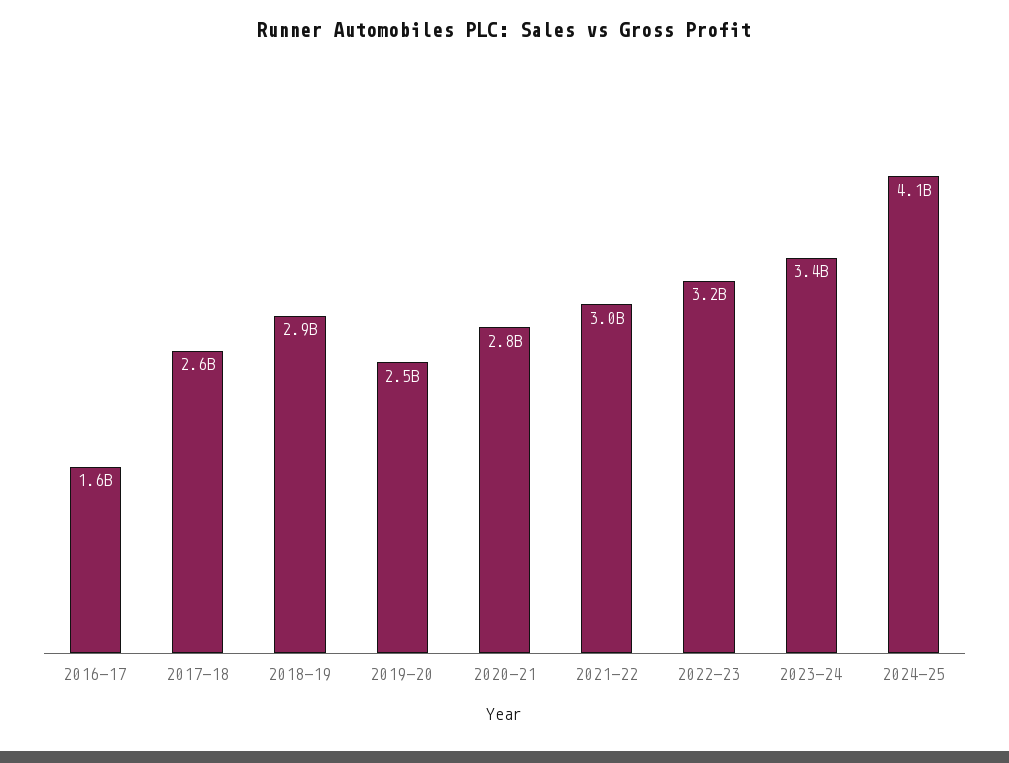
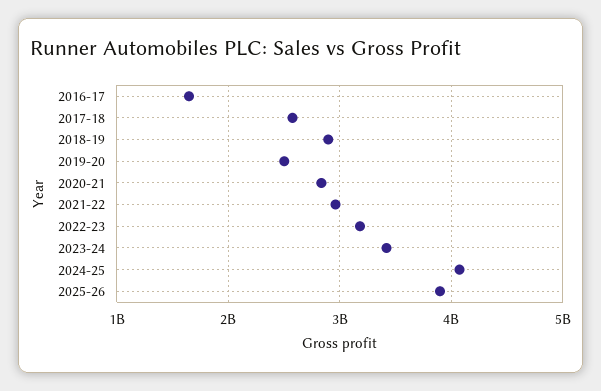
2025-26: none -> 3900000000

